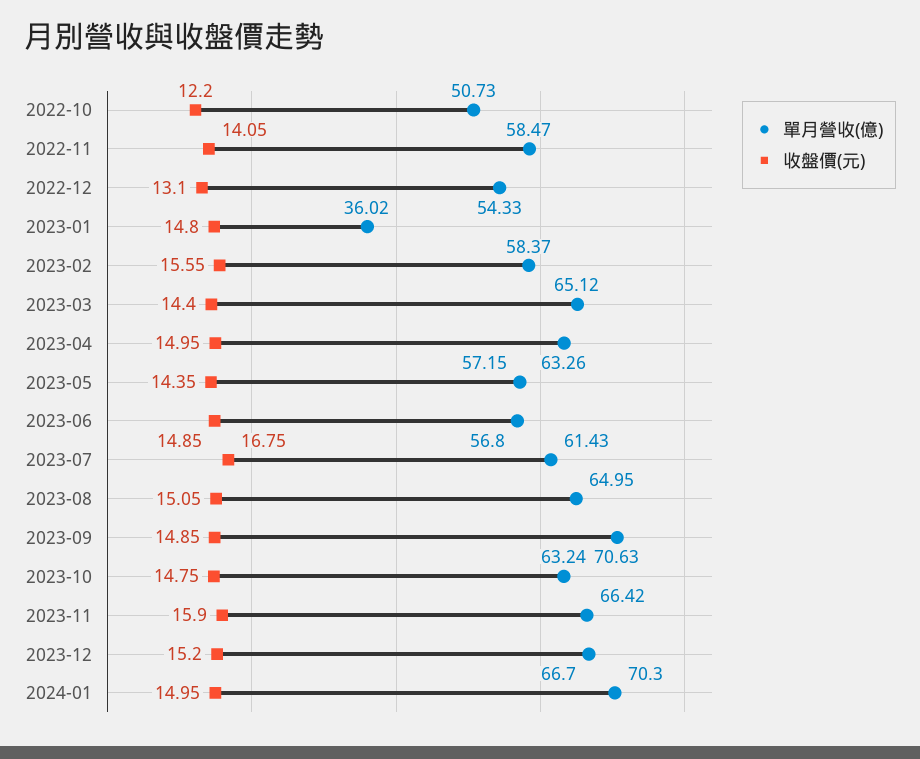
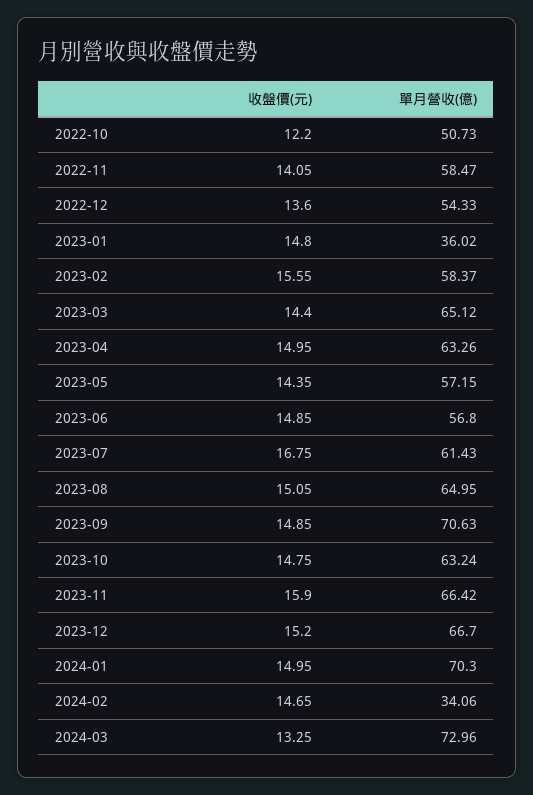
收盤價(元), 2022-12: 13.1 -> 13.6
收盤價(元), 2024-02: none -> 14.65
單月營收(億), 2024-02: none -> 34.06
收盤價(元), 2024-03: none -> 13.25
單月營收(億), 2024-03: none -> 72.96

